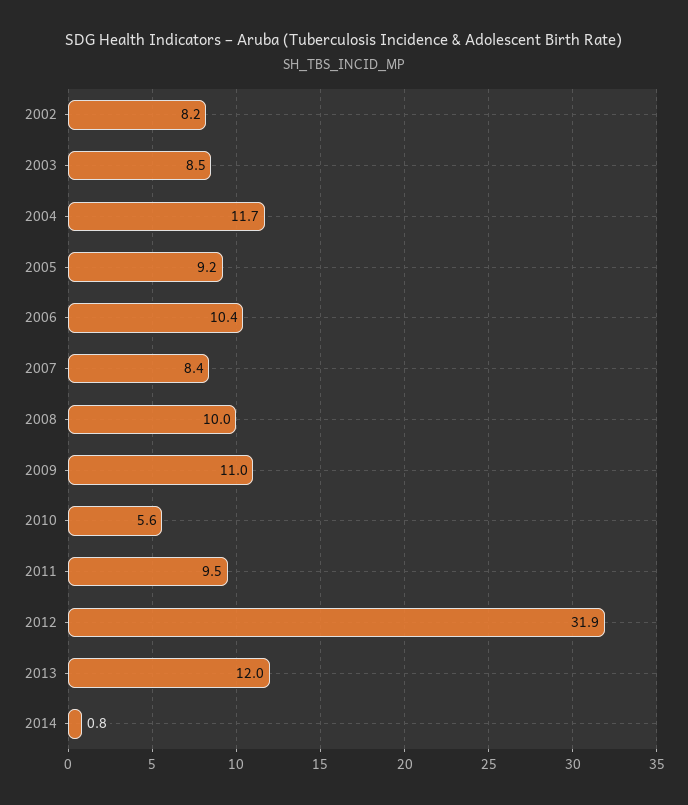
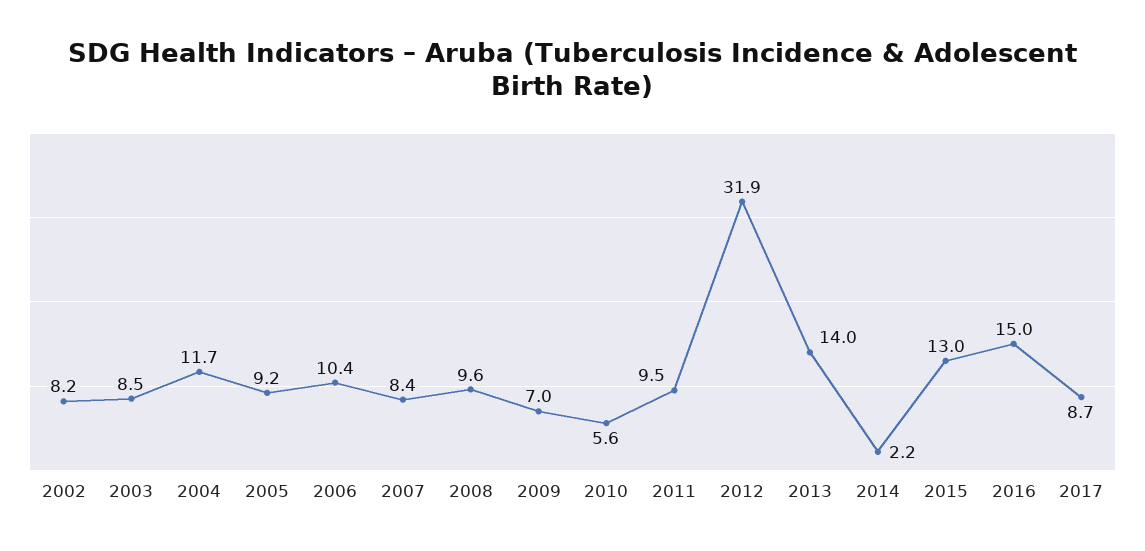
2008: 10 -> 9.6
2009: 11 -> 7
2013: 12 -> 14
2014: 0.8 -> 2.2
2015: none -> 13
2016: none -> 15
2017: none -> 8.7

